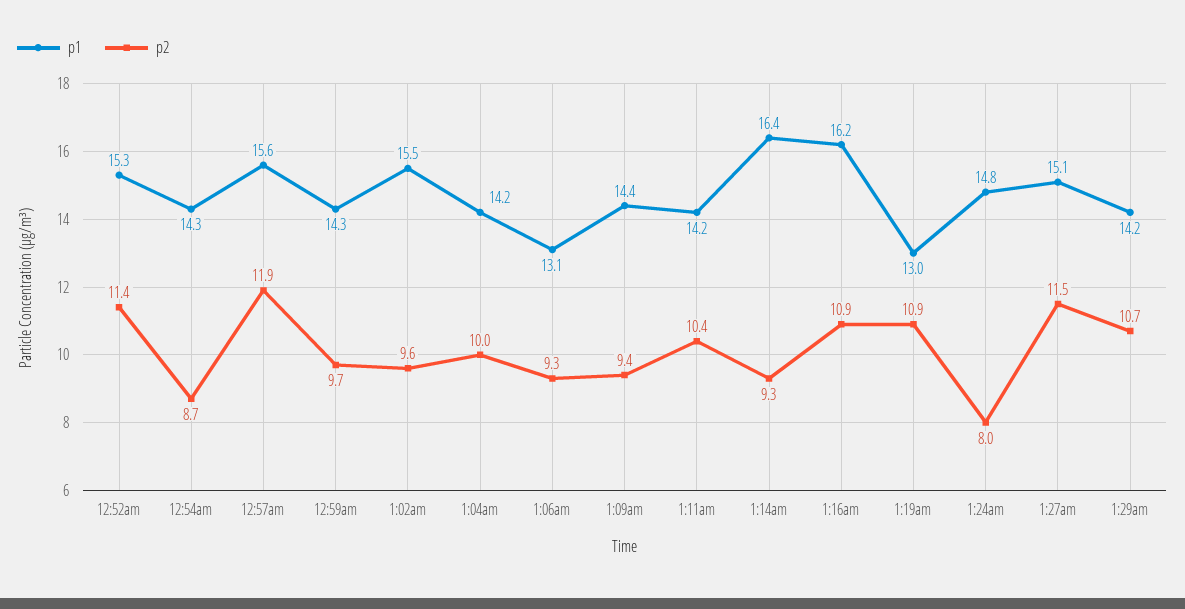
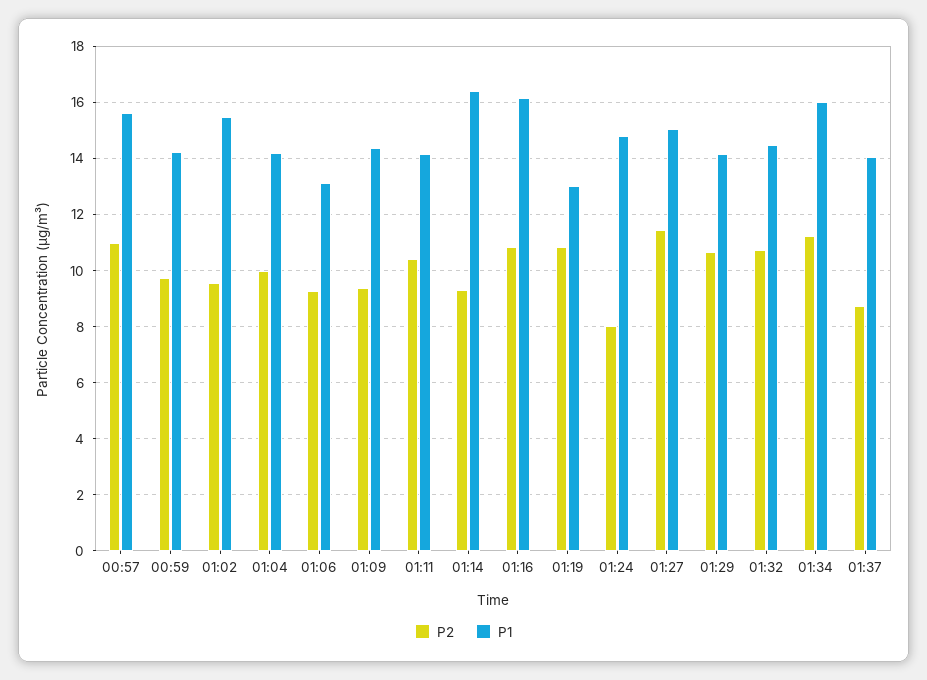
p1, 12:52am: 15.3 -> none
p2, 12:52am: 11.4 -> none
p1, 12:54am: 14.3 -> none
p2, 12:54am: 8.7 -> none
p2, 12:57am: 11.9 -> 11
p2, 01:32: none -> 10.75
p1, 01:32: none -> 14.5
p2, 01:34: none -> 11.25
p1, 01:34: none -> 16
p2, 01:37: none -> 8.75
p1, 01:37: none -> 14

